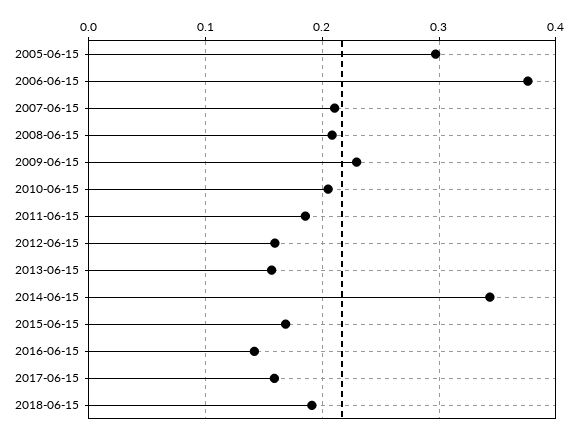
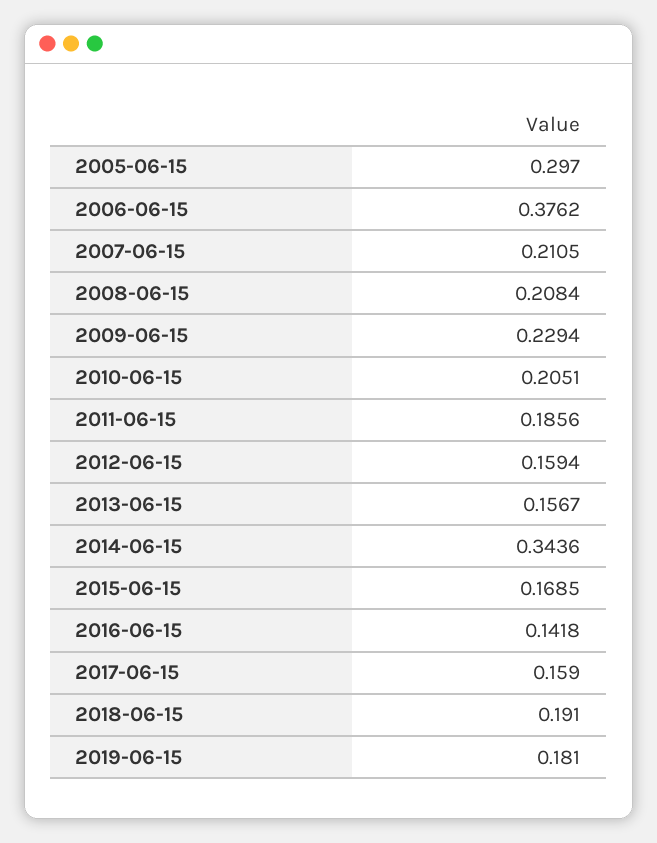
2019-06-15: none -> 0.181

